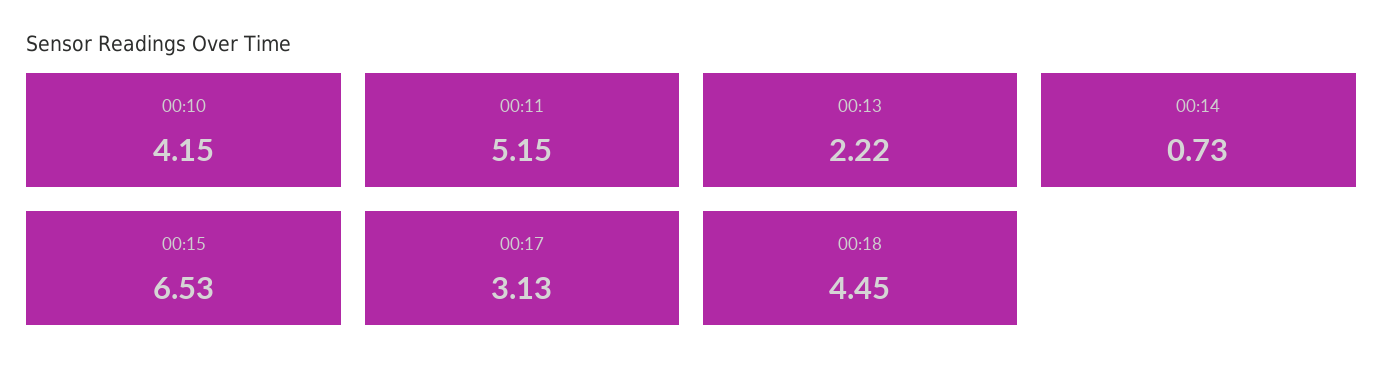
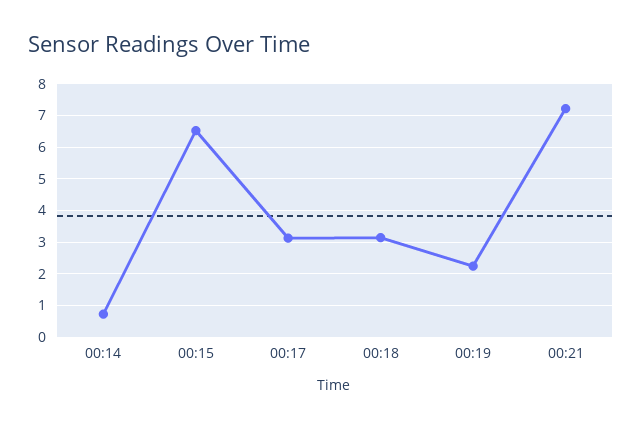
00:10: 4.15 -> none
00:11: 5.15 -> none
00:13: 2.22 -> none
00:18: 4.45 -> 3.2
00:19: none -> 2.2
00:21: none -> 7.2

